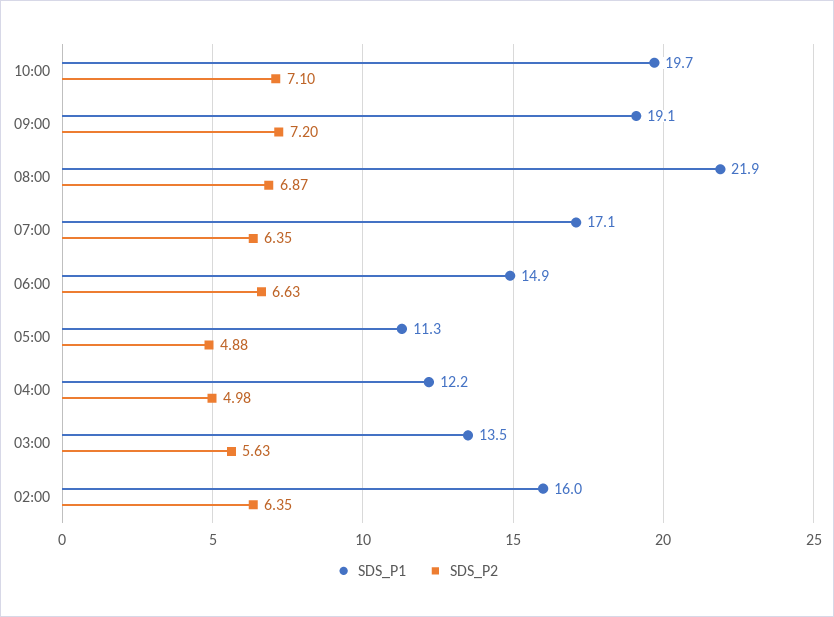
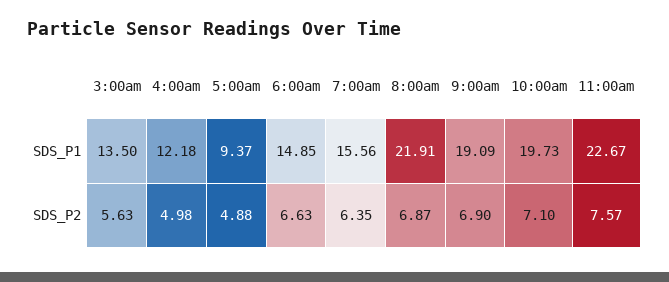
SDS_P2, 09:00: 7.2 -> 6.9
SDS_P1, 07:00: 17.1 -> 15.56
SDS_P1, 05:00: 11.3 -> 9.37
SDS_P1, 02:00: 16 -> none
SDS_P2, 02:00: 6.35 -> none
SDS_P1, 11:00am: none -> 22.67
SDS_P2, 11:00am: none -> 7.57

